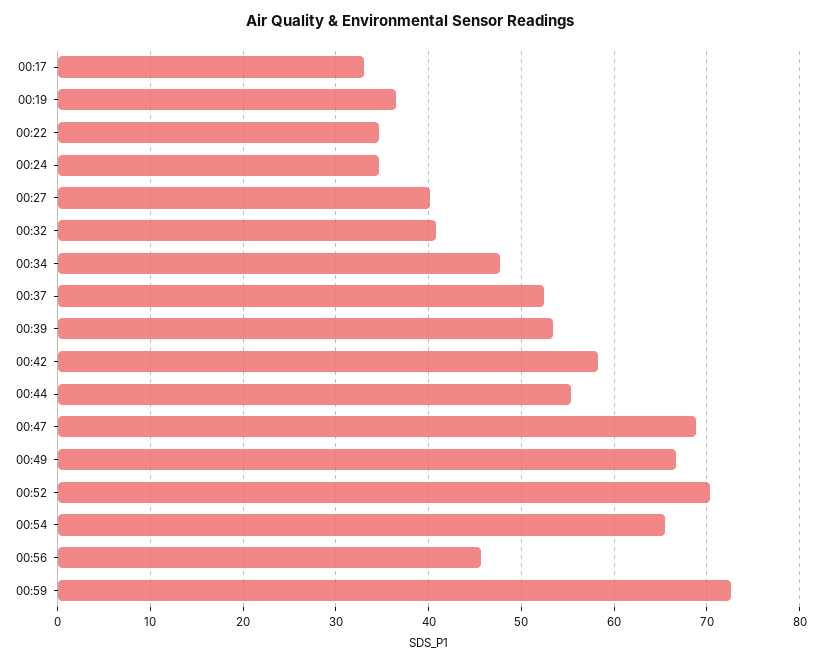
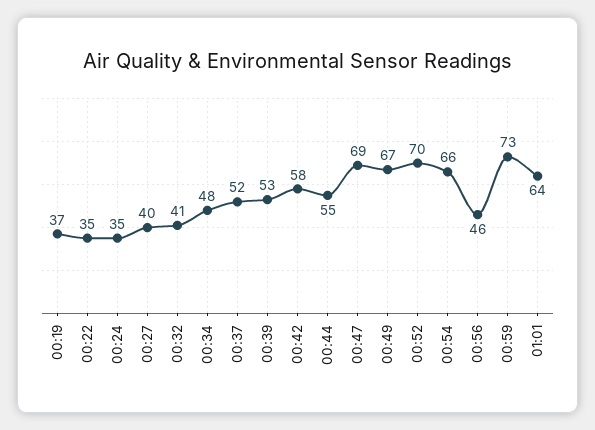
00:17: 33 -> none
01:01: none -> 64

